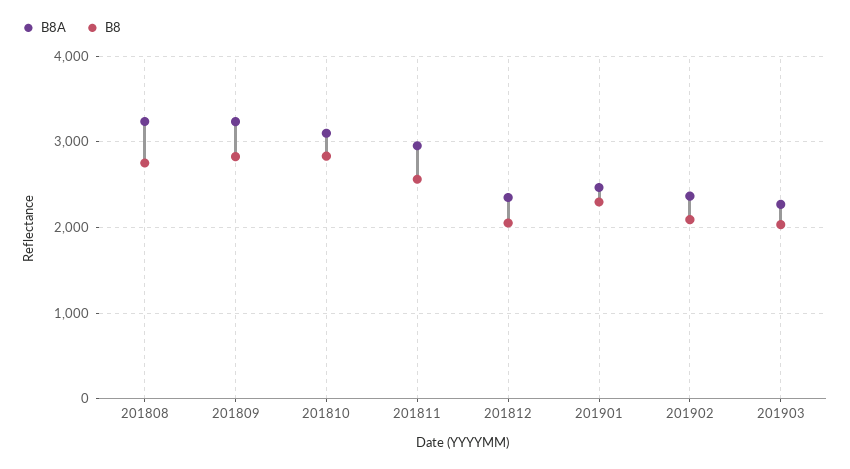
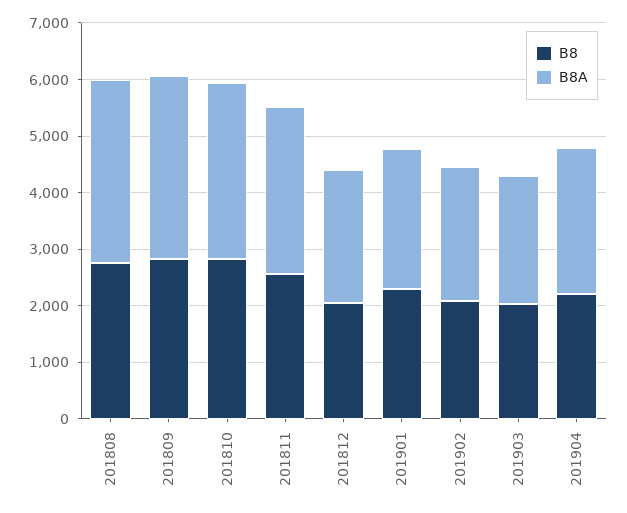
B8, 201904: none -> 2200
B8A, 201904: none -> 2600

